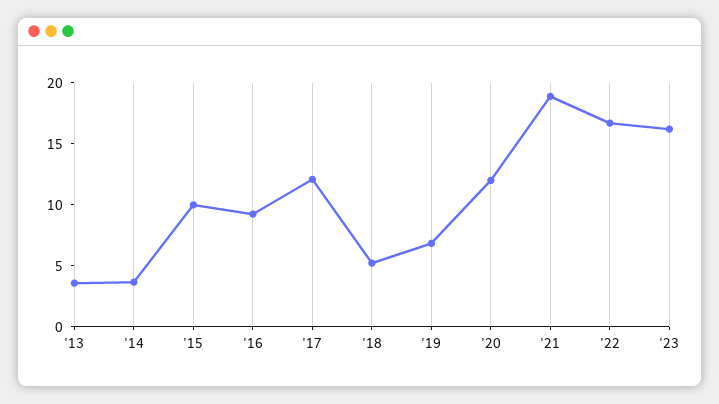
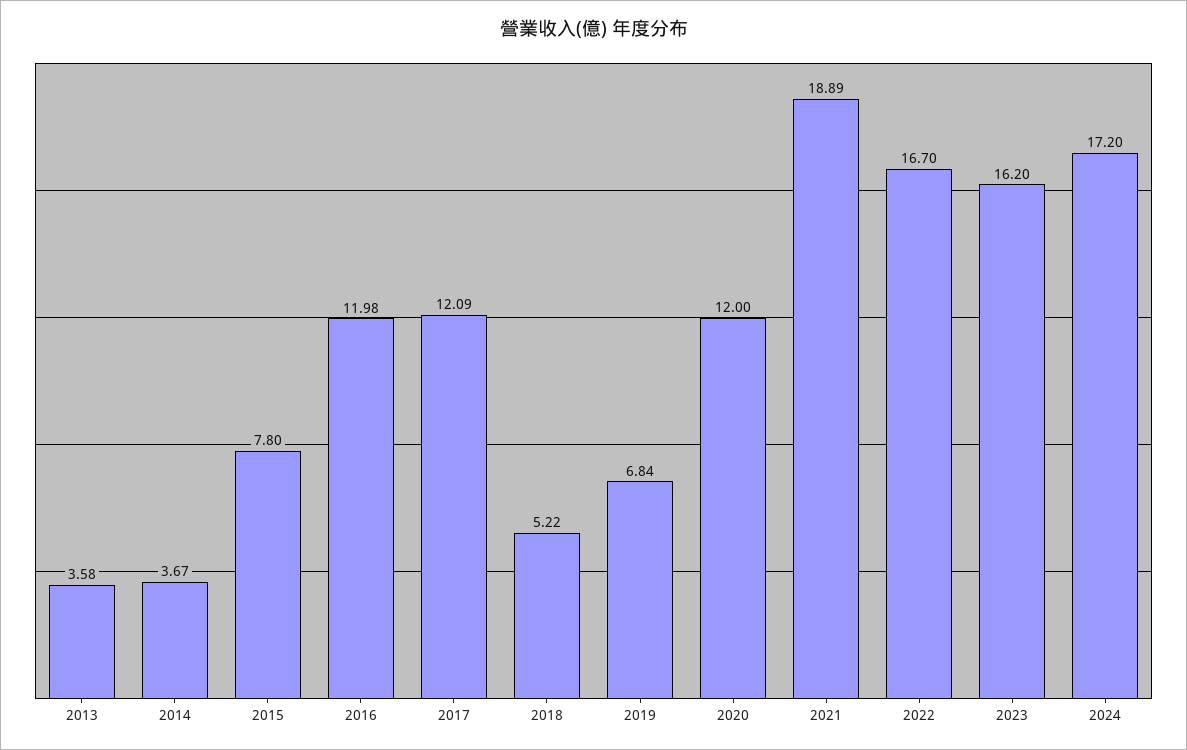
'15: 10 -> 7.8
'16: 9 -> 11.98
2024: none -> 17.2

